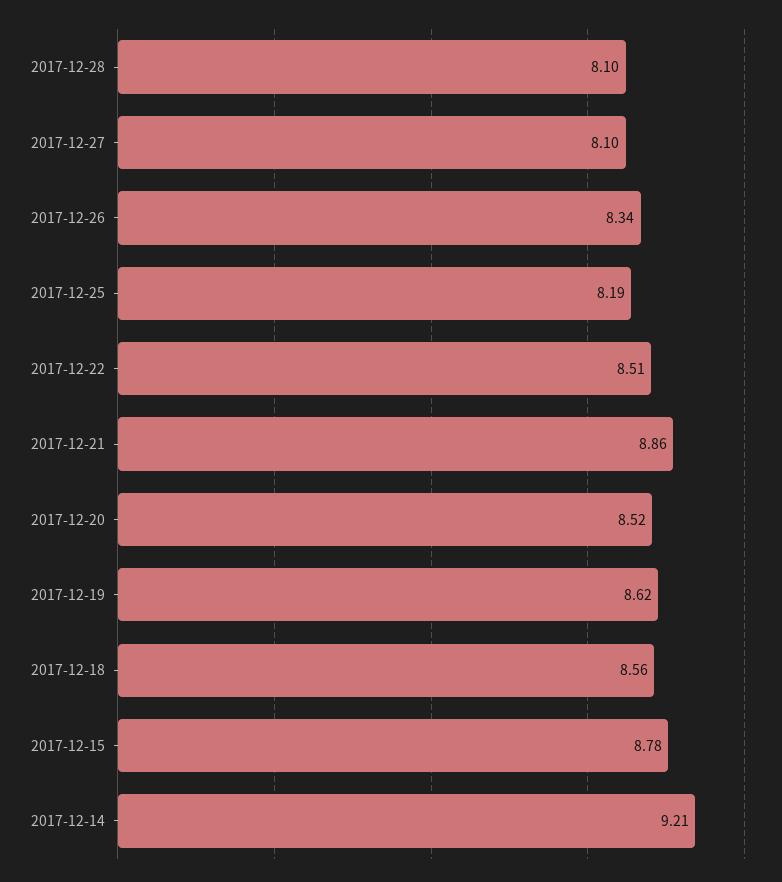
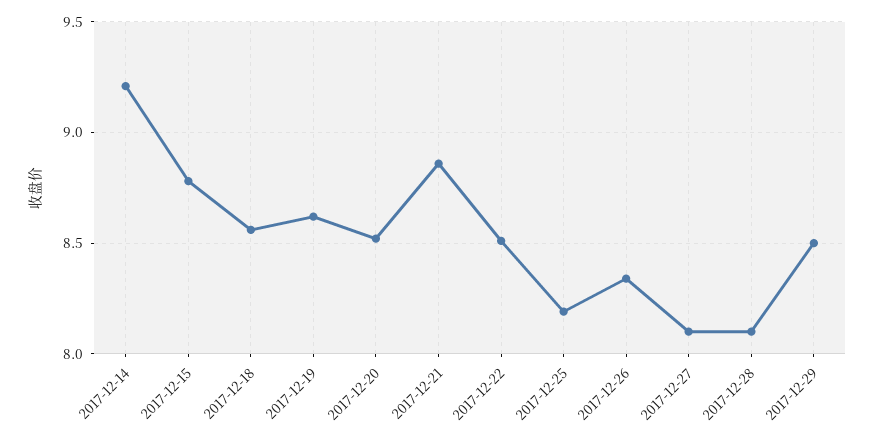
2017-12-29: none -> 8.5

